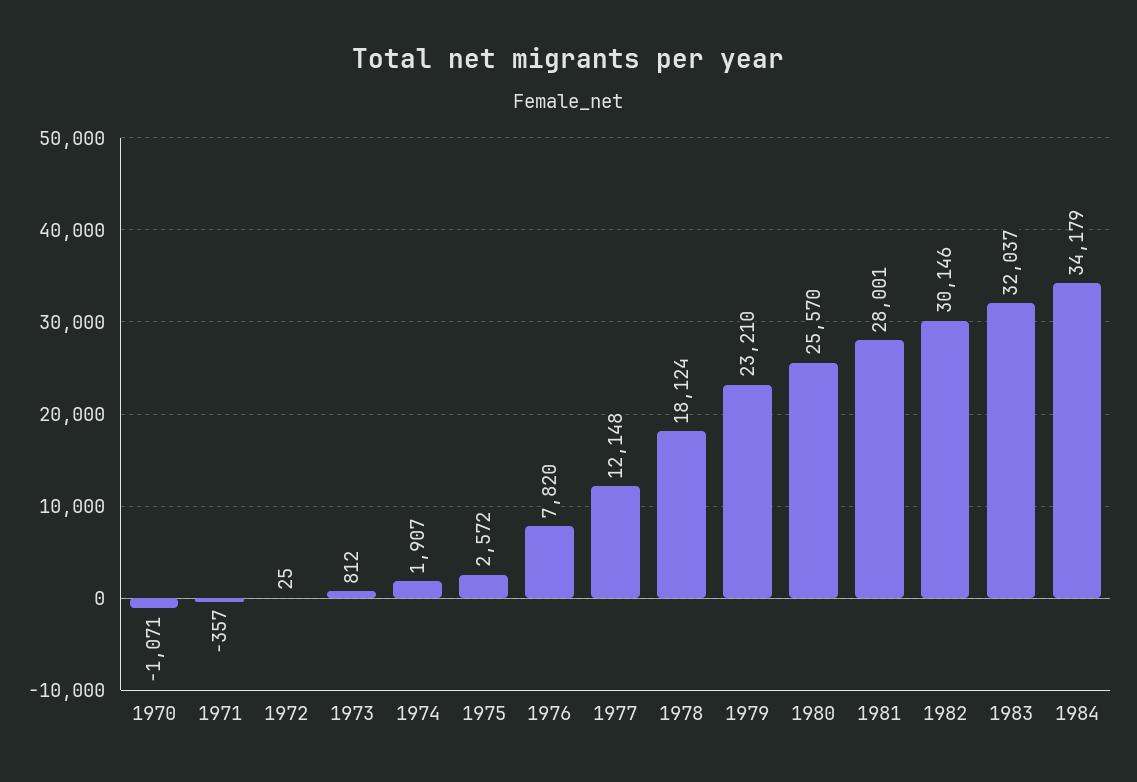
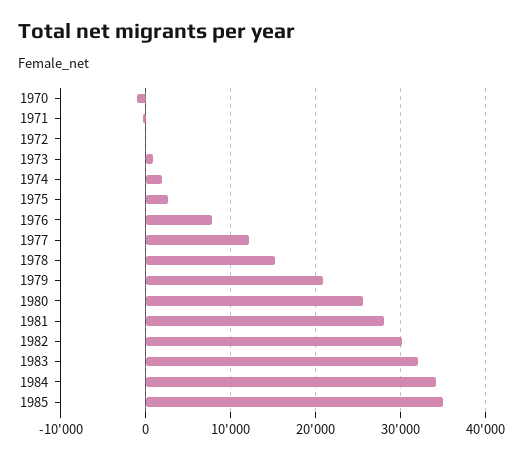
1978: 18124 -> 15000
1979: 23210 -> 21000
1985: none -> 35000

